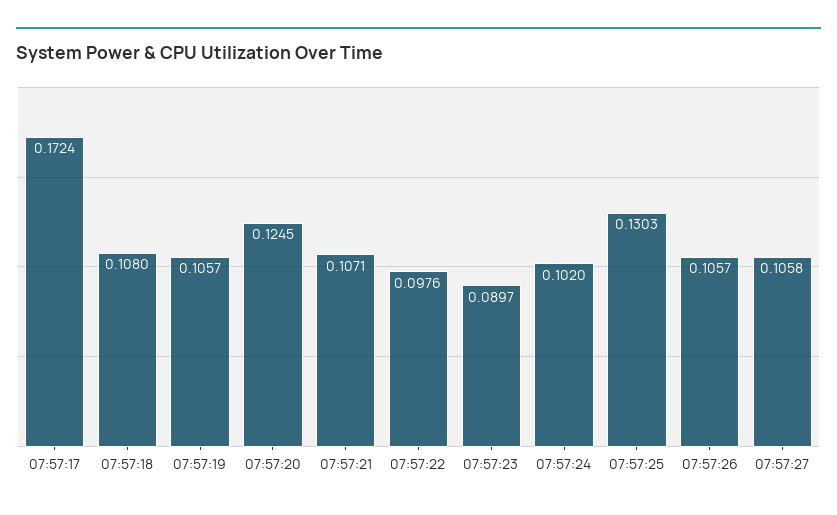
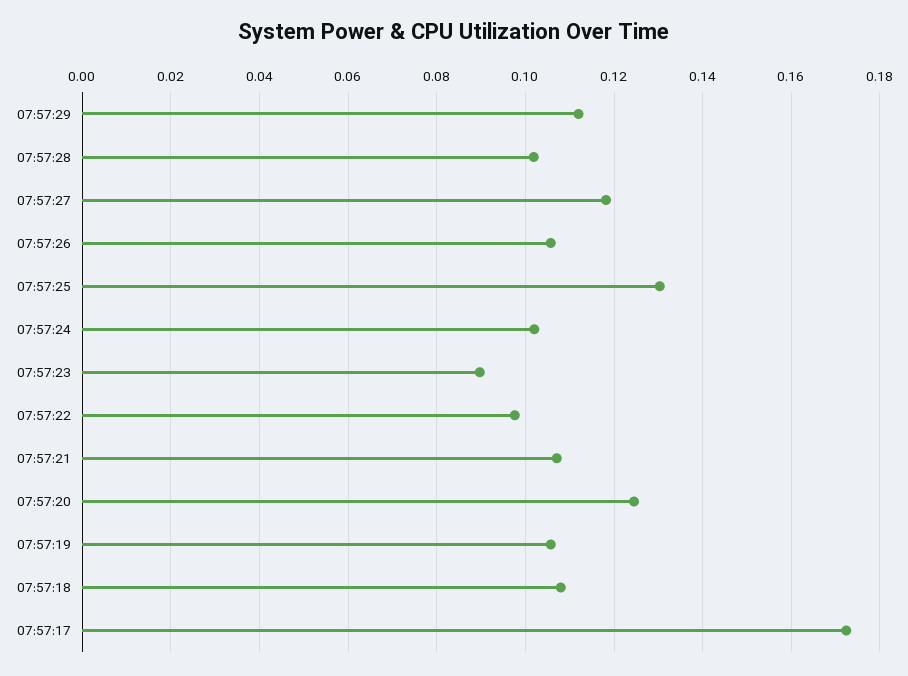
07:57:27: 0.1058 -> 0.118
07:57:29: none -> 0.112
07:57:28: none -> 0.102

